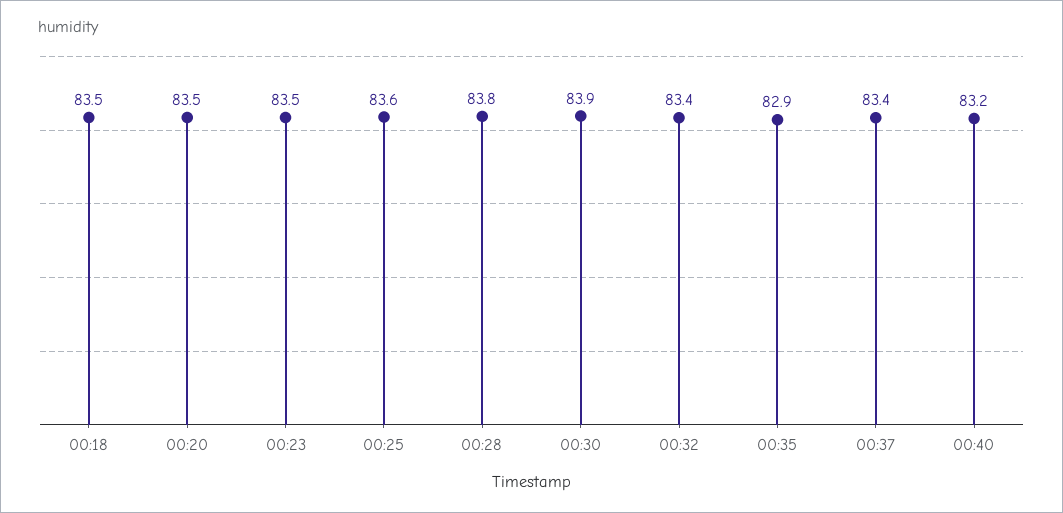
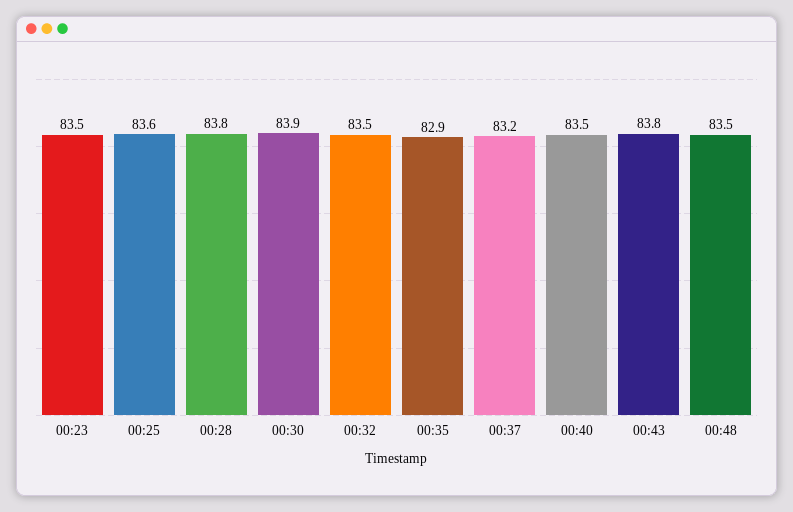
00:18: 83.5 -> none
00:20: 83.5 -> none
00:32: 83.4 -> 83.5
00:37: 83.4 -> 83.2
00:40: 83.2 -> 83.5
00:43: none -> 83.8
00:48: none -> 83.5

